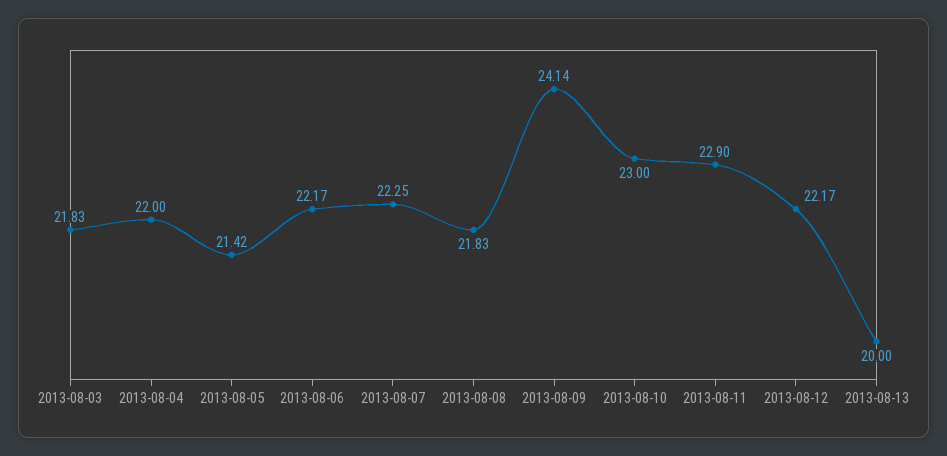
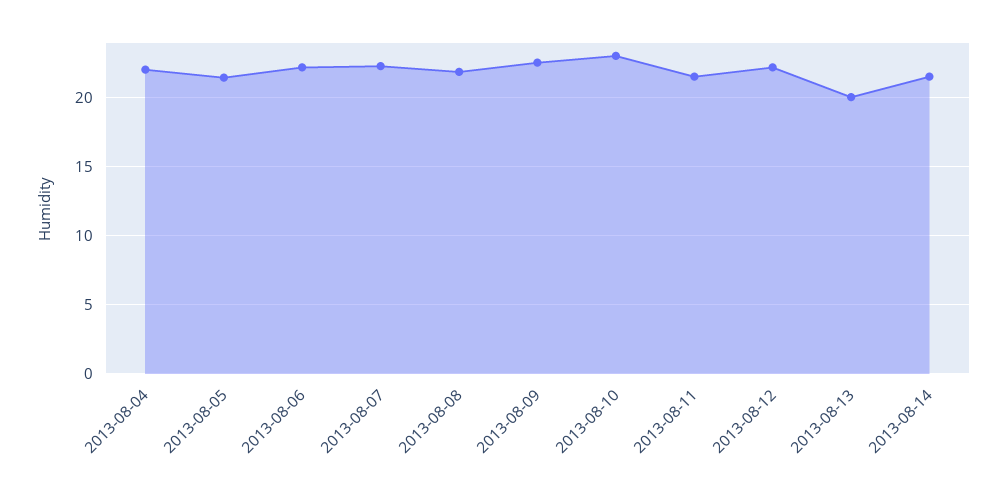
2013-08-03: 21.83 -> none
2013-08-09: 24.14 -> 22.5
2013-08-11: 22.9 -> 21.5
2013-08-14: none -> 21.5

